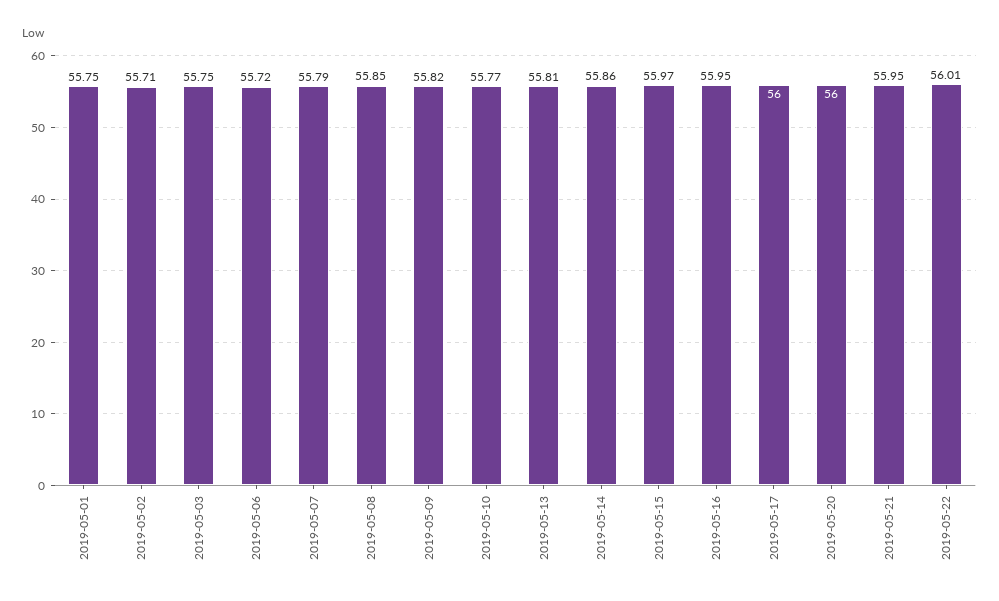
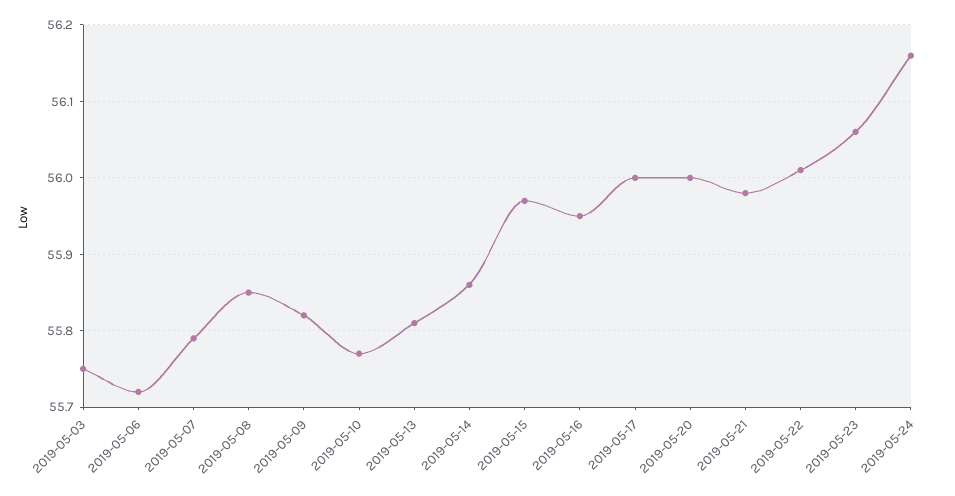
2019-05-01: 55.75 -> none
2019-05-02: 55.71 -> none
2019-05-21: 55.95 -> 55.98
2019-05-23: none -> 56.06
2019-05-24: none -> 56.16

